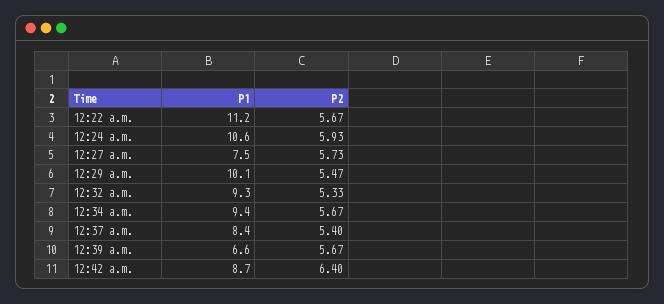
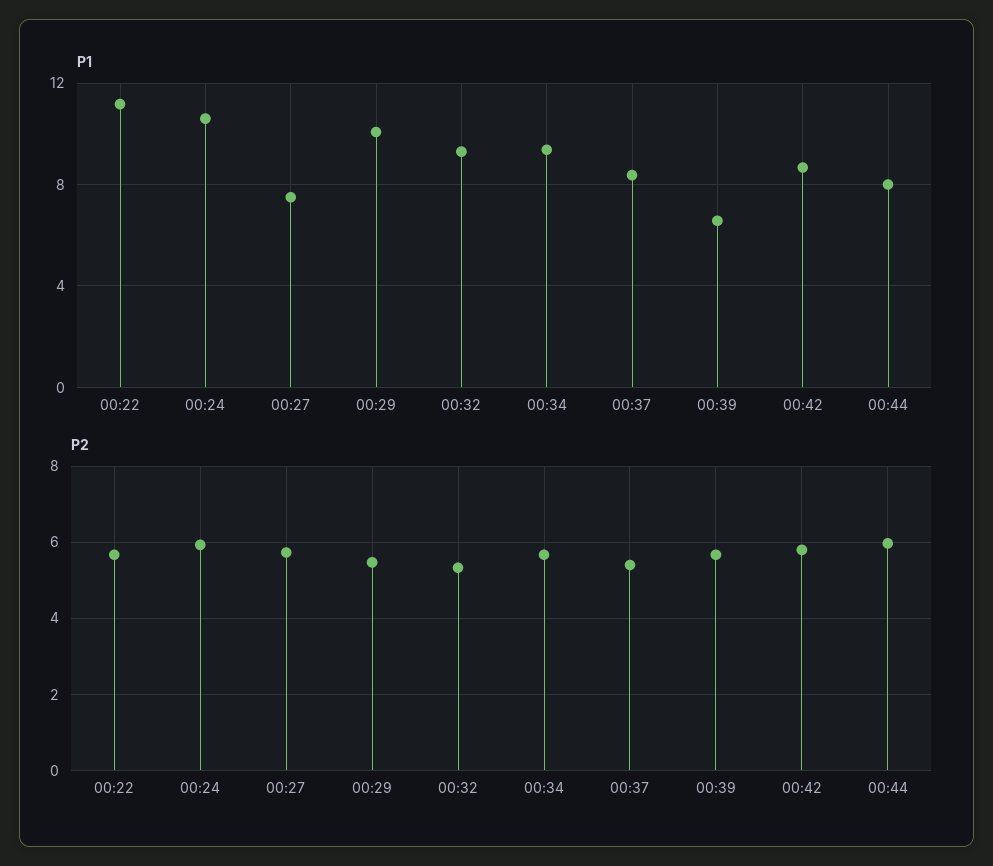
P2, 12:42 a.m.: 6.4 -> 5.8
P1, 00:44: none -> 8
P2, 00:44: none -> 6

